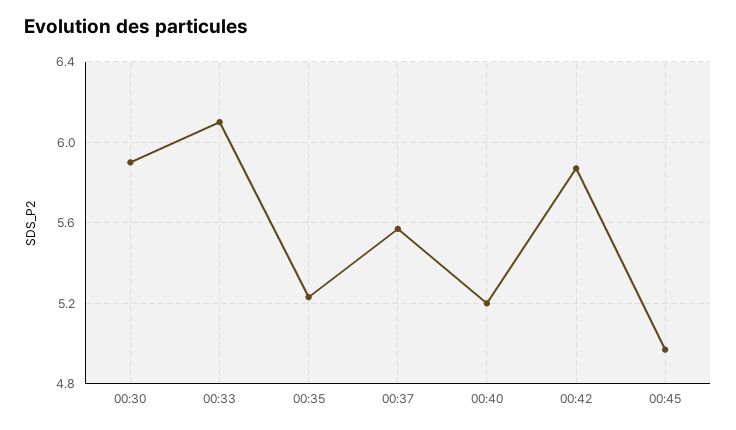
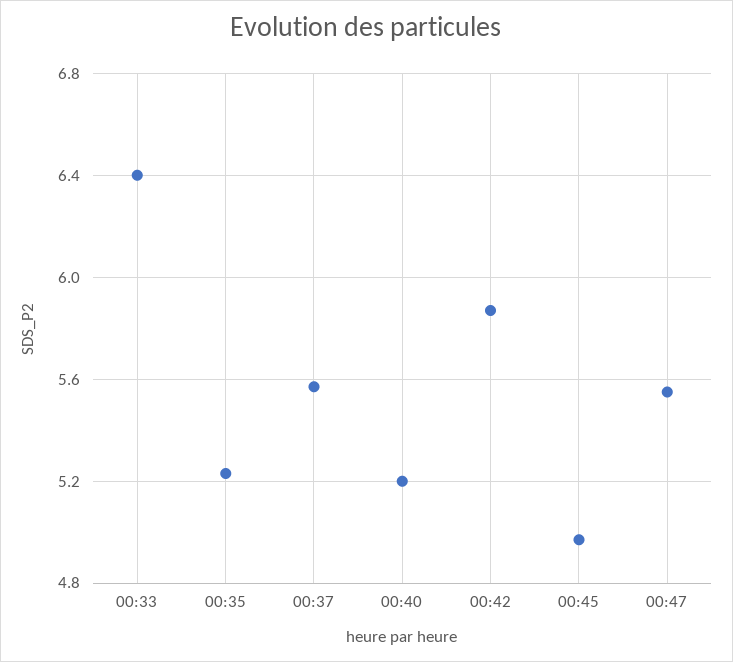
00:30: 5.9 -> none
00:33: 6.1 -> 6.4
00:47: none -> 5.55

